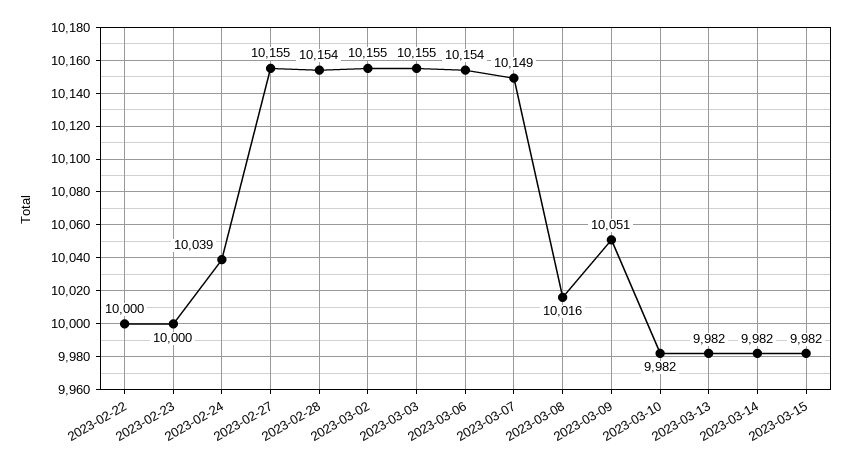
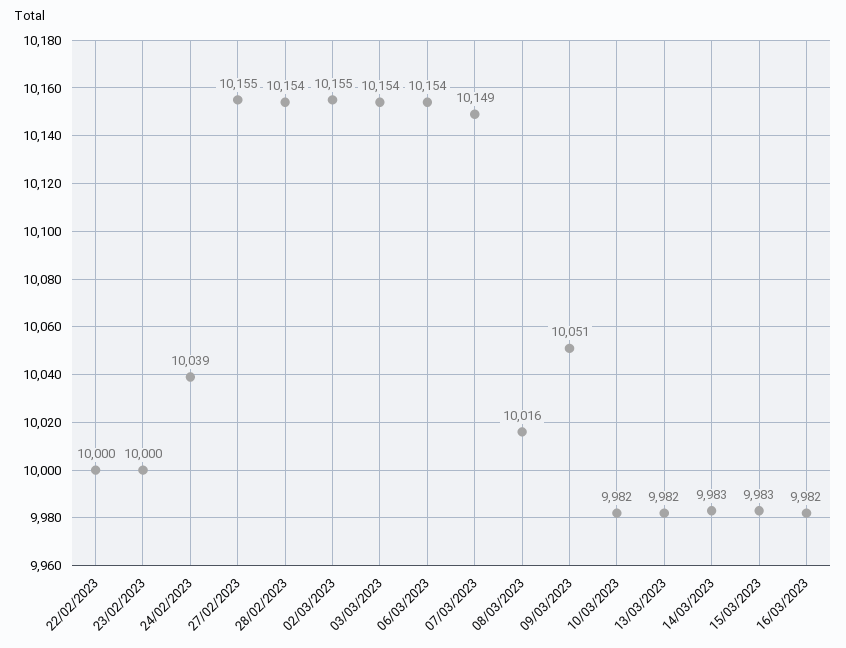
2023-03-03: 10155 -> 10154
2023-03-14: 9982 -> 9983
2023-03-15: 9982 -> 9983
16/03/2023: none -> 9982

